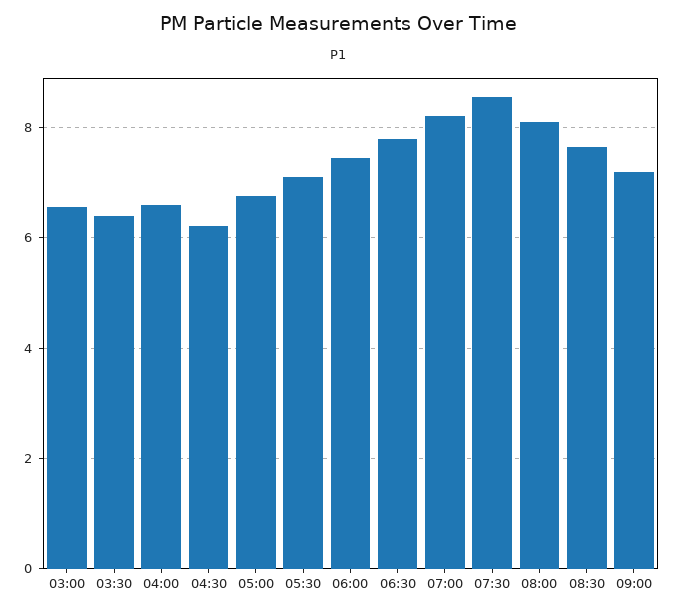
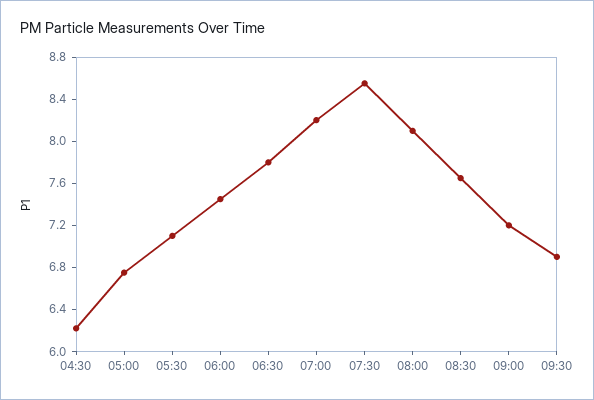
03:00: 6.6 -> none
03:30: 6.4 -> none
04:00: 6.6 -> none
09:30: none -> 6.9

